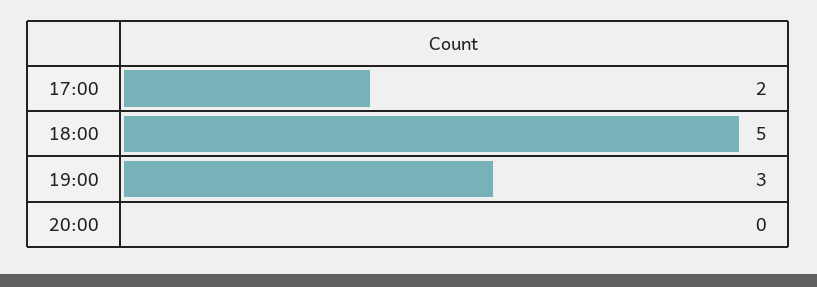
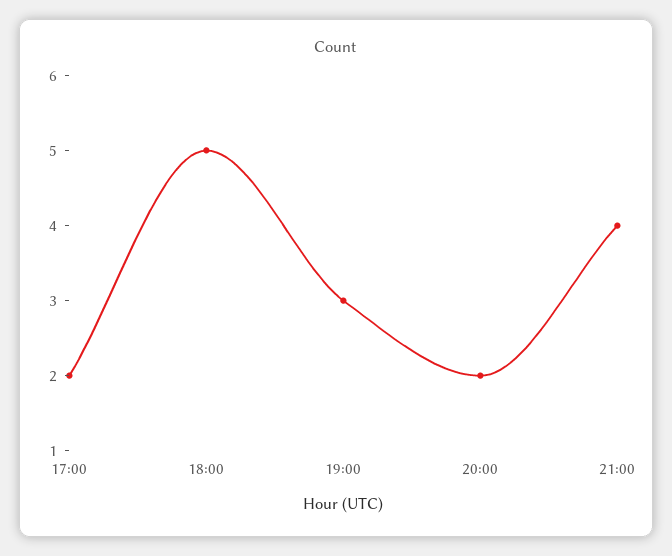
20:00: 0 -> 2
21:00: none -> 4

